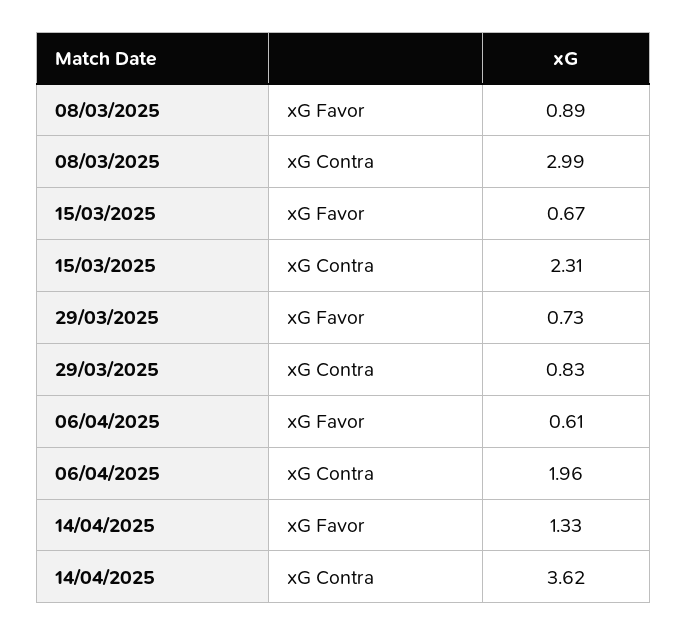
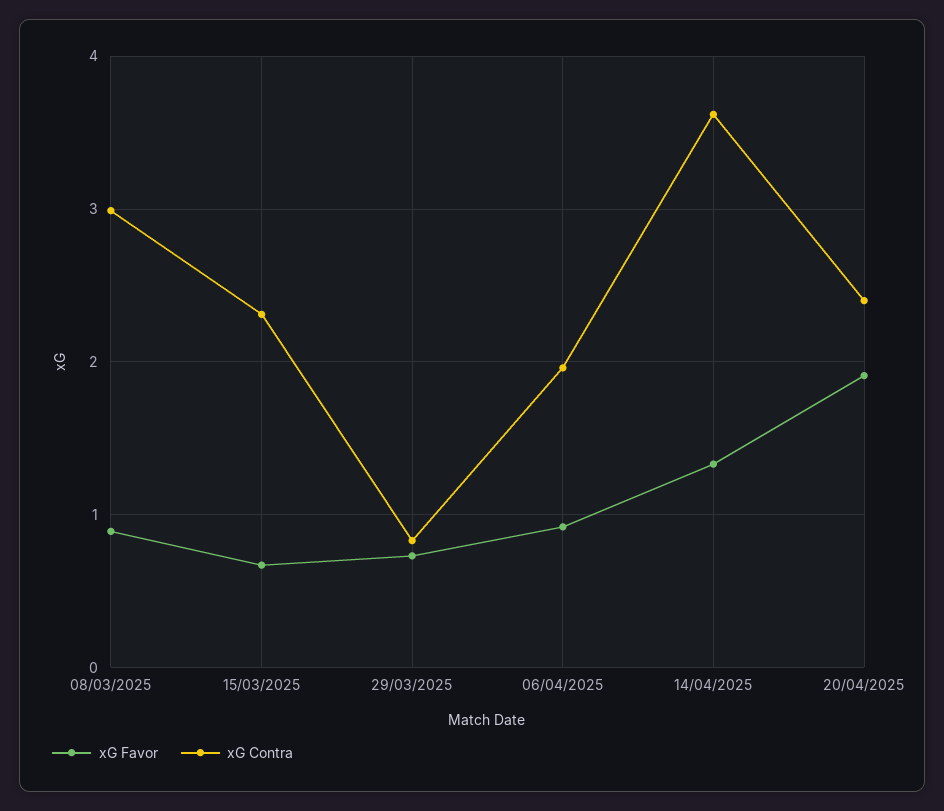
xG Favor, 06/04/2025: 0.61 -> 0.9
xG Favor, 20/04/2025: none -> 1.9
xG Contra, 20/04/2025: none -> 2.4

